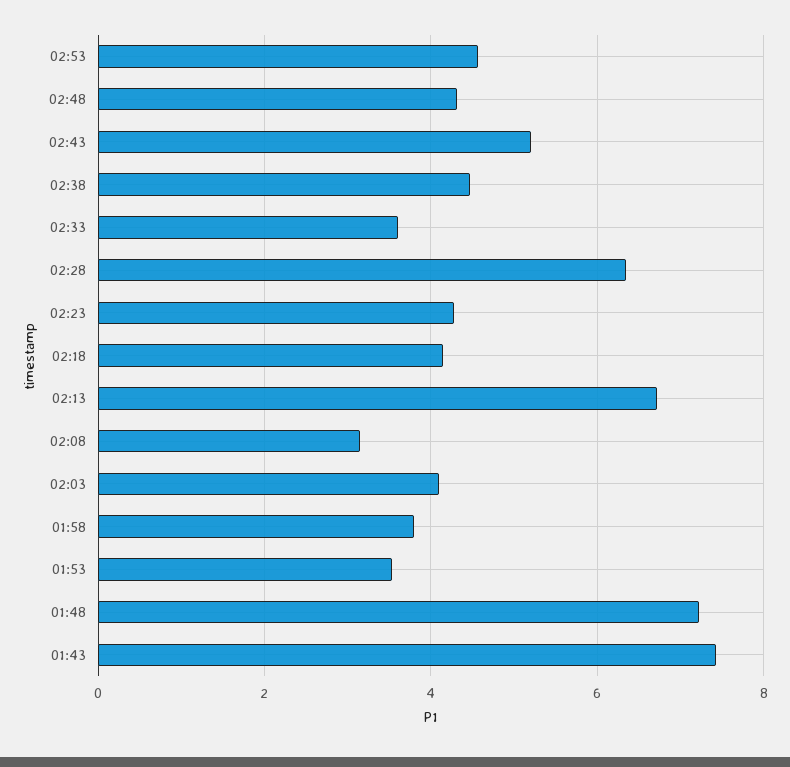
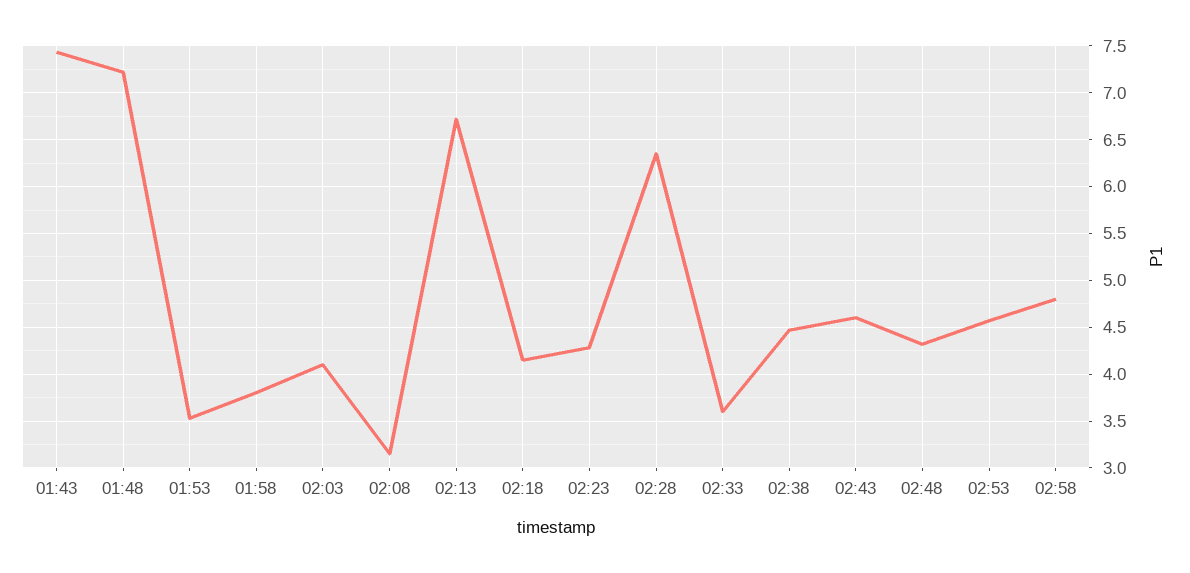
02:43: 5.2 -> 4.6
02:58: none -> 4.8

